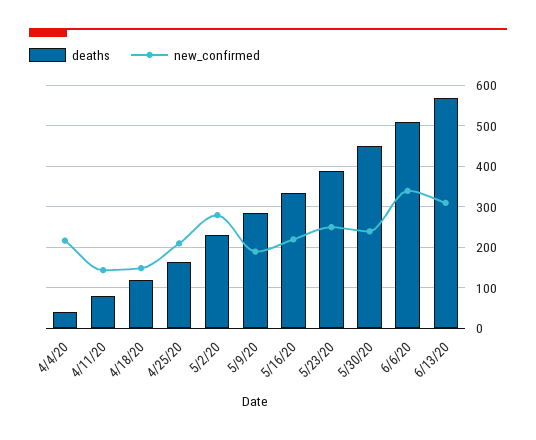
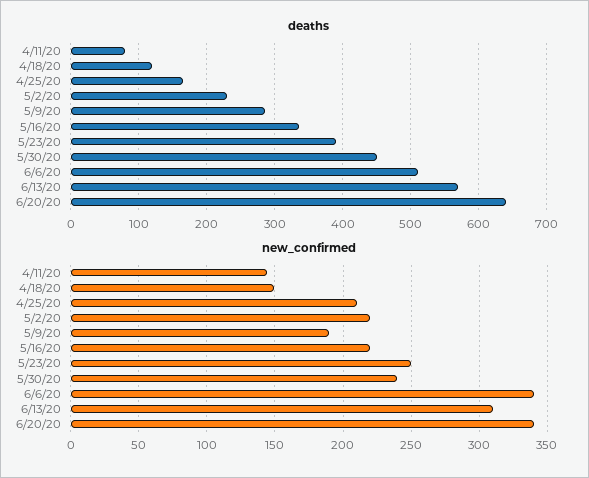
deaths, 4/4/20: 40 -> none
new_confirmed, 4/4/20: 220 -> none
new_confirmed, 5/2/20: 280 -> 220
deaths, 6/20/20: none -> 640
new_confirmed, 6/20/20: none -> 340

